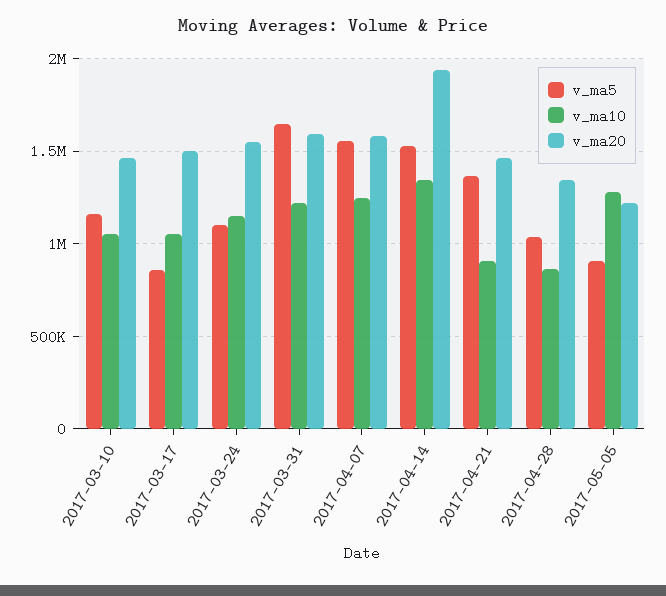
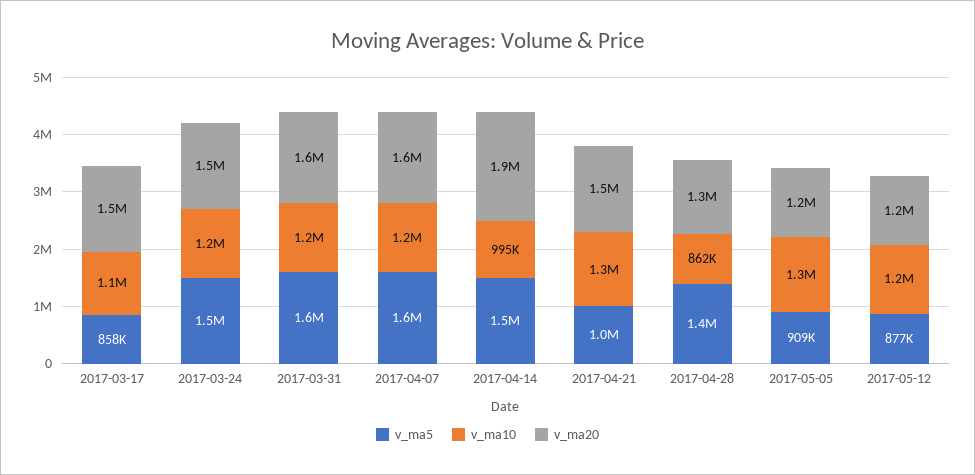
v_ma5, 2017-03-10: 1150000 -> none
v_ma10, 2017-03-10: 1050000 -> none
v_ma20, 2017-03-10: 1450000 -> none
v_ma5, 2017-03-24: 1100000 -> 1500000
v_ma10, 2017-04-14: 1350000 -> 995000
v_ma5, 2017-04-21: 1350000 -> 1000000
v_ma10, 2017-04-21: 900000 -> 1300000
v_ma5, 2017-04-28: 1050000 -> 1400000
v_ma5, 2017-05-12: none -> 877000
v_ma10, 2017-05-12: none -> 1200000
v_ma20, 2017-05-12: none -> 1200000

